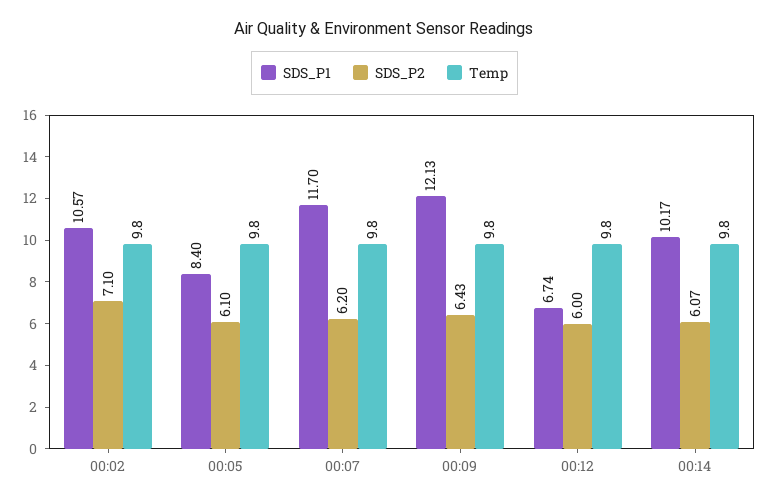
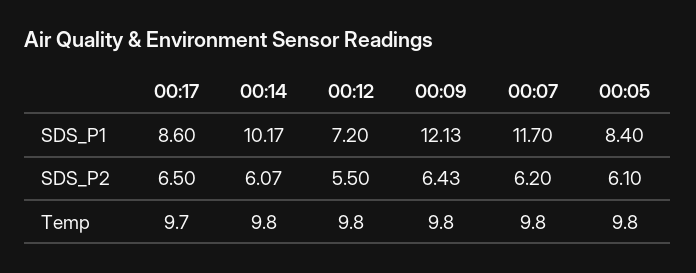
SDS_P1, 00:02: 10.57 -> none
SDS_P2, 00:02: 7.1 -> none
Temp, 00:02: 9.8 -> none
SDS_P1, 00:12: 6.74 -> 7.2
SDS_P2, 00:12: 6 -> 5.5
SDS_P1, 00:17: none -> 8.6
SDS_P2, 00:17: none -> 6.5
Temp, 00:17: none -> 9.7

